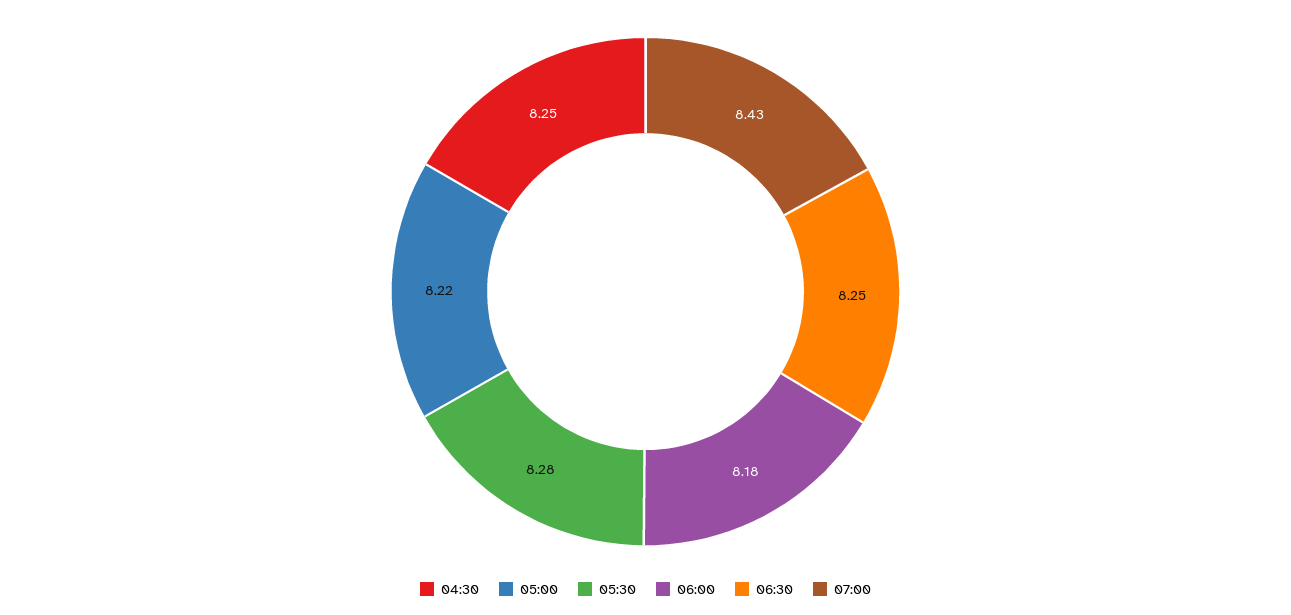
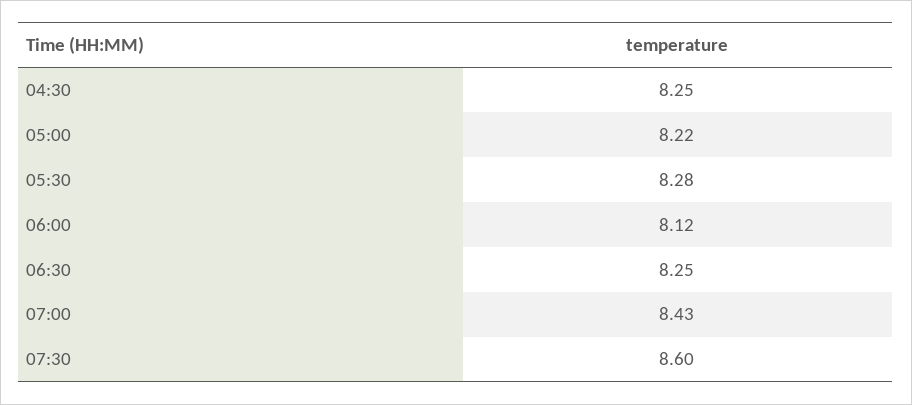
06:00: 8.18 -> 8.12
07:30: none -> 8.6

